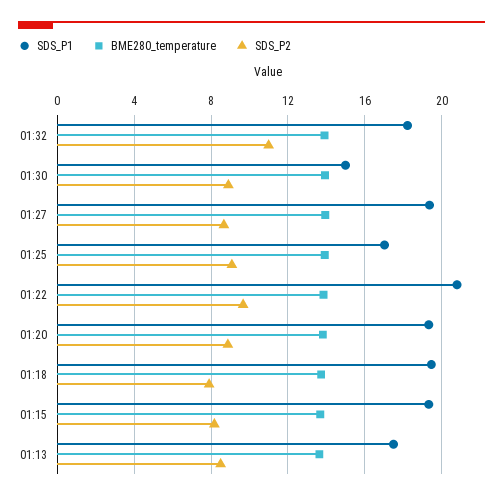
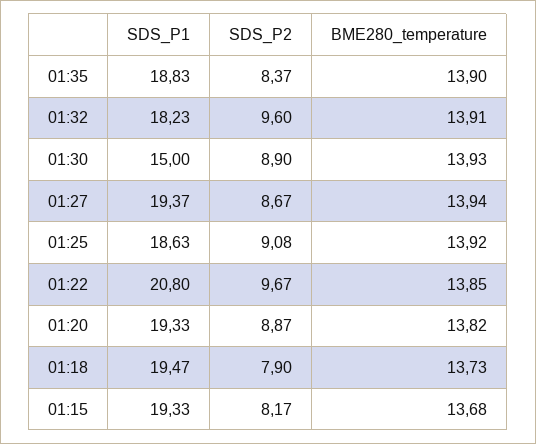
SDS_P2, 01:32: 11 -> 9.6
SDS_P1, 01:25: 17 -> 18.63
SDS_P1, 01:13: 17.5 -> none
BME280_temperature, 01:13: 13.5 -> none
SDS_P2, 01:13: 8.5 -> none
SDS_P1, 01:35: none -> 18.83
SDS_P2, 01:35: none -> 8.37
BME280_temperature, 01:35: none -> 13.9

